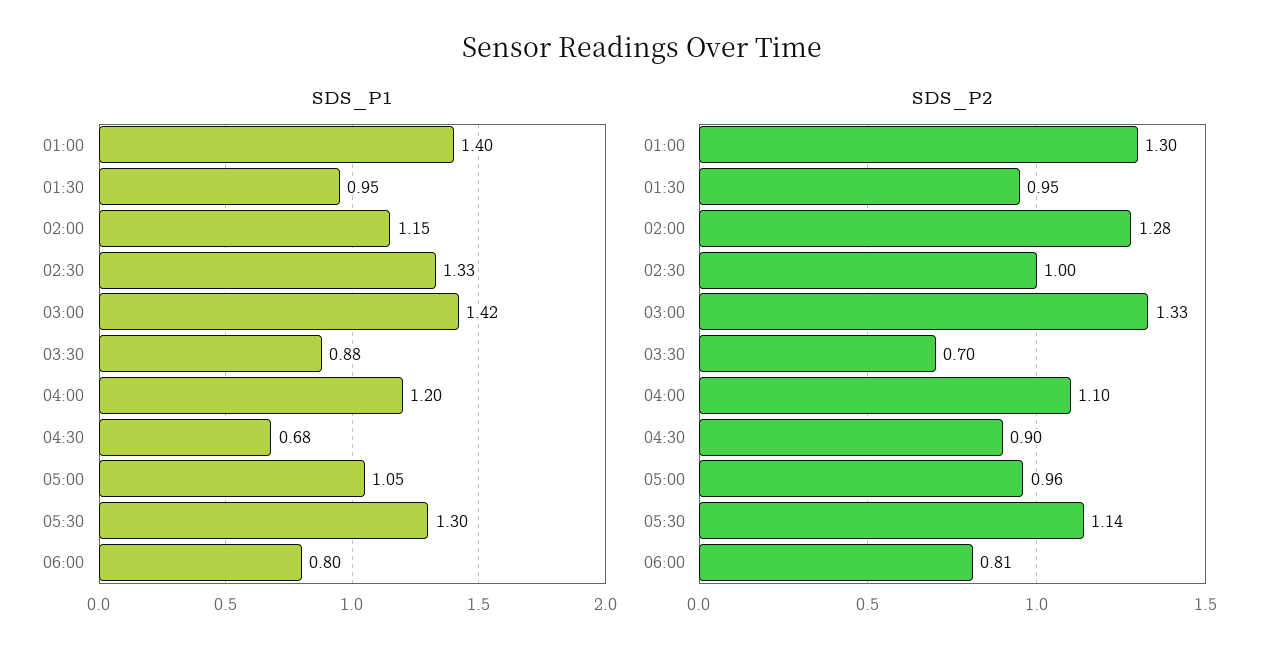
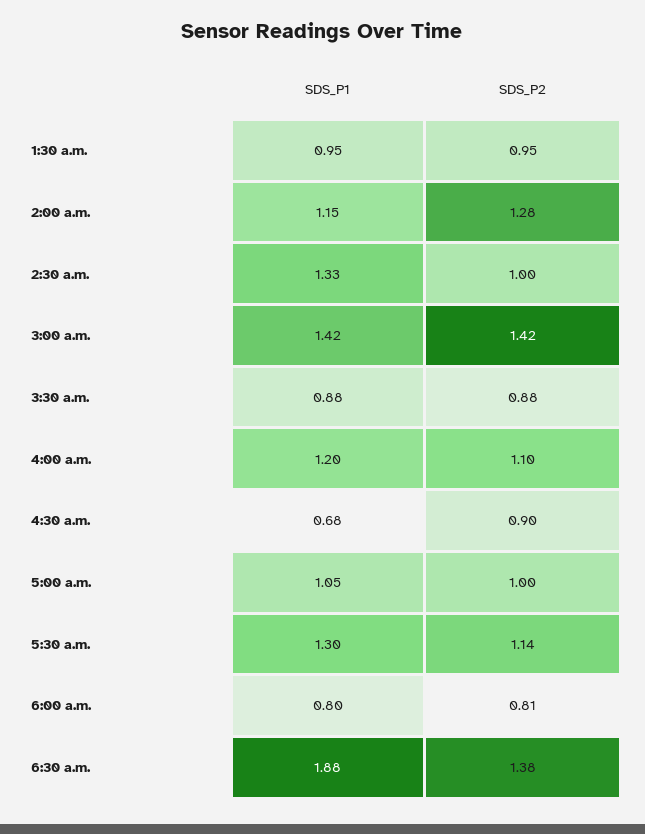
SDS_P1, 01:00: 1.4 -> none
SDS_P2, 01:00: 1.3 -> none
SDS_P2, 03:00: 1.33 -> 1.42
SDS_P2, 03:30: 0.7 -> 0.88
SDS_P2, 05:00: 0.96 -> 1
SDS_P1, 6:30 a.m.: none -> 1.88
SDS_P2, 6:30 a.m.: none -> 1.38

